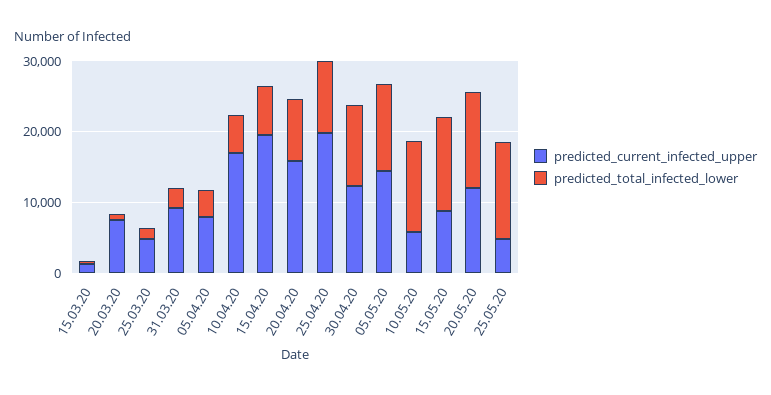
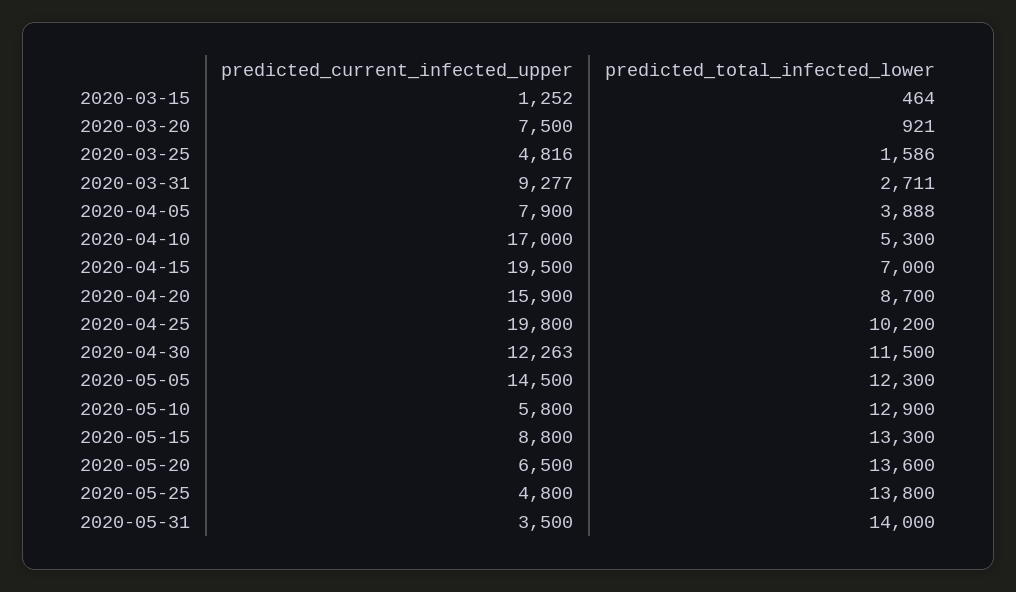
predicted_current_infected_upper, 20.05.20: 12000 -> 6500
predicted_current_infected_upper, 2020-05-31: none -> 3500
predicted_total_infected_lower, 2020-05-31: none -> 14000

